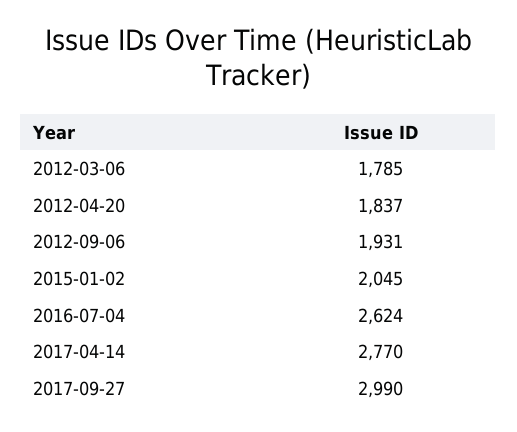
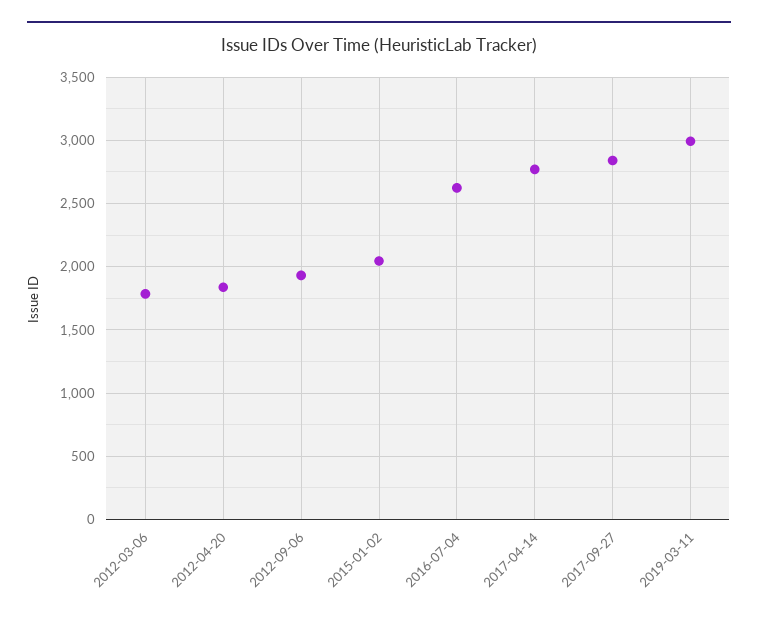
2017-09-27: 2990 -> 2850
2019-03-11: none -> 3000

